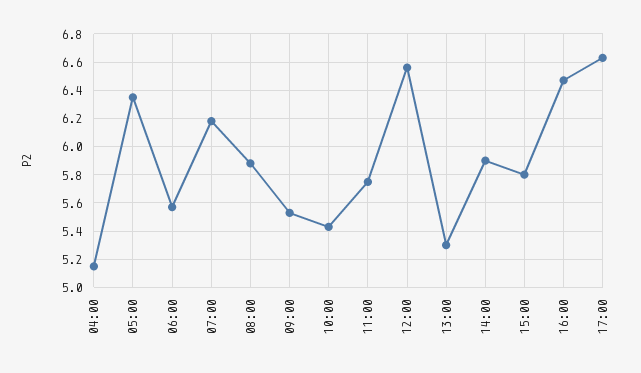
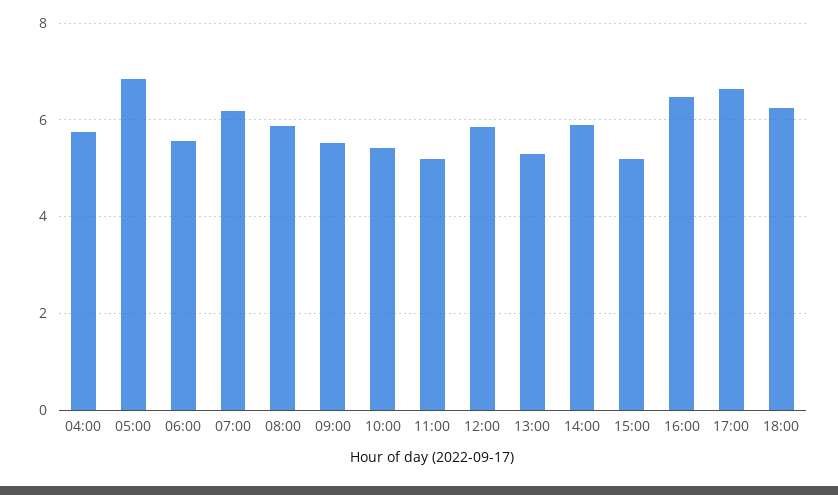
04:00: 5.15 -> 5.8
05:00: 6.35 -> 6.8
11:00: 5.75 -> 5.2
12:00: 6.55 -> 5.8
15:00: 5.8 -> 5.2
18:00: none -> 6.2

